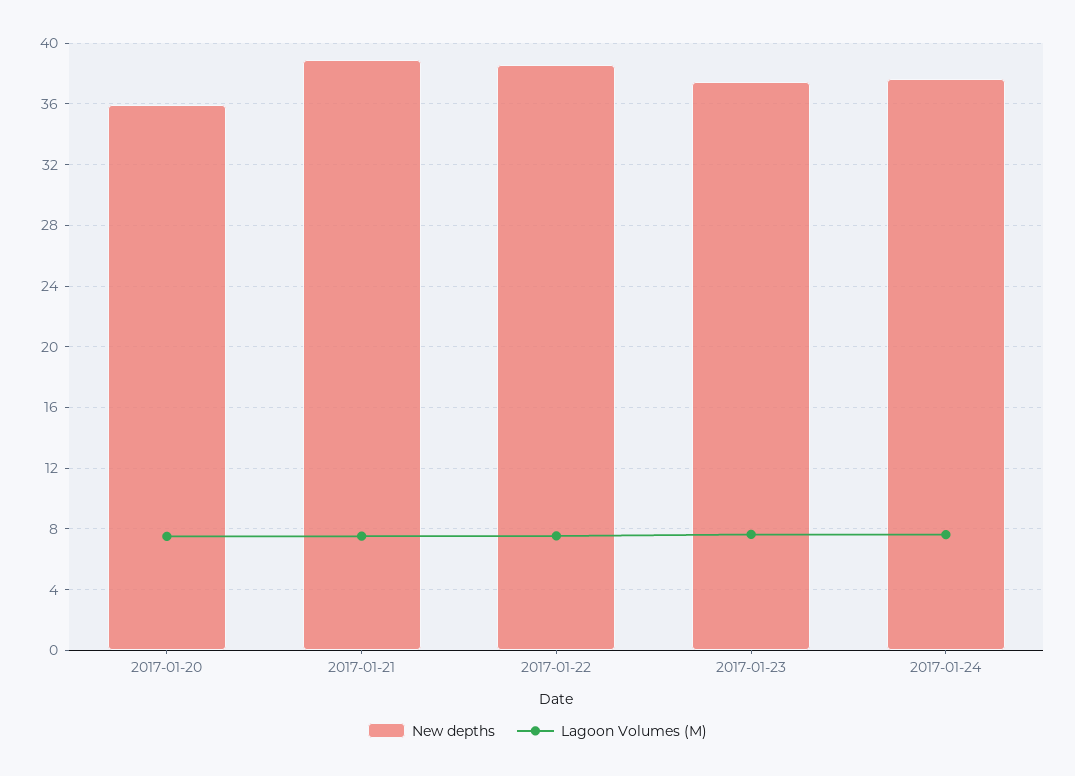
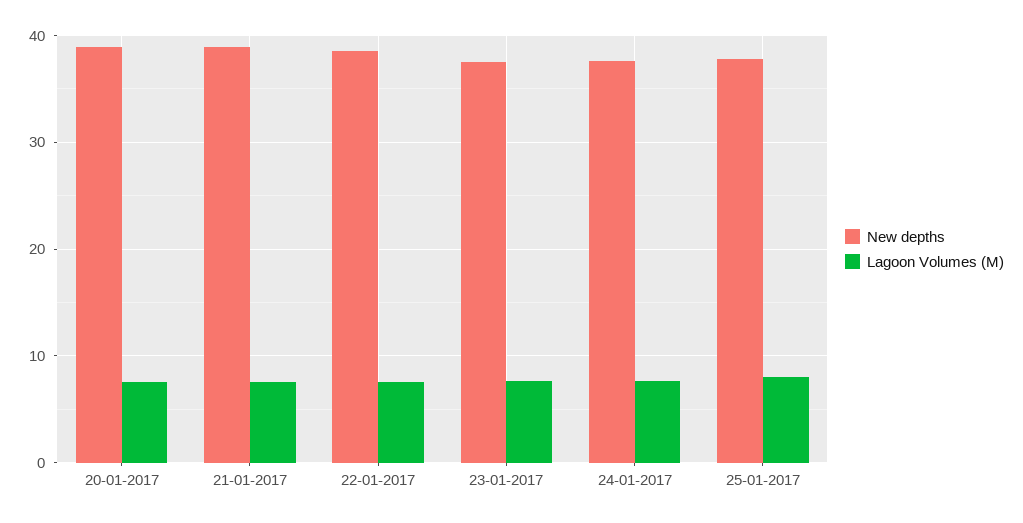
New depths, 2017-01-20: 36 -> 39
New depths, 25-01-2017: none -> 38
Lagoon Volumes (M), 25-01-2017: none -> 8

